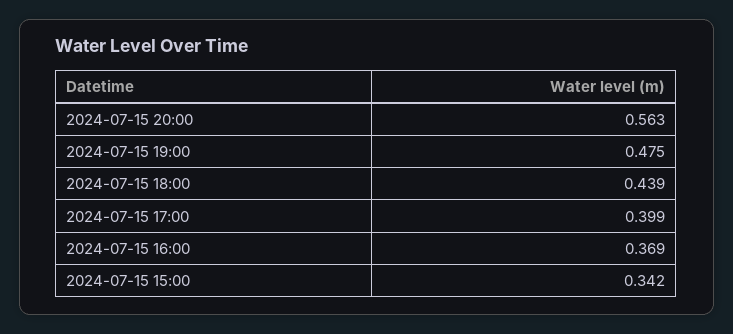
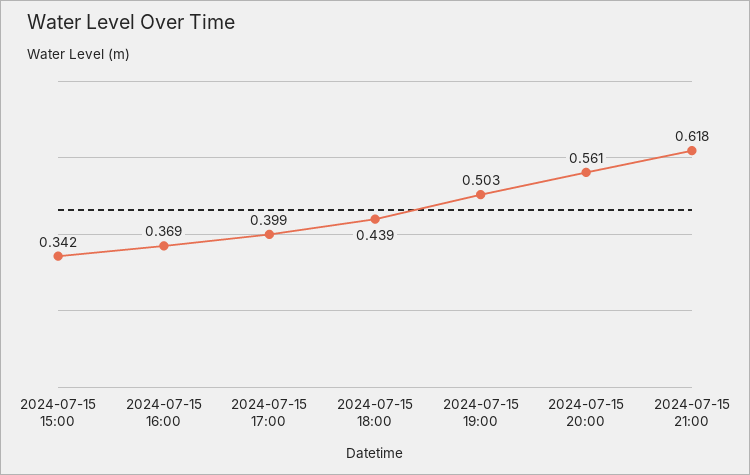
2024-07-15 20:00: 0.563 -> 0.561
2024-07-15 19:00: 0.475 -> 0.503
2024-07-15 21:00: none -> 0.618

